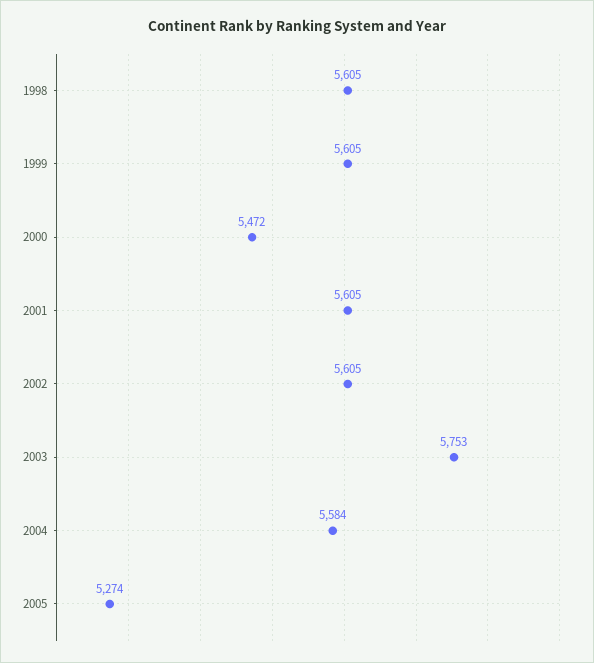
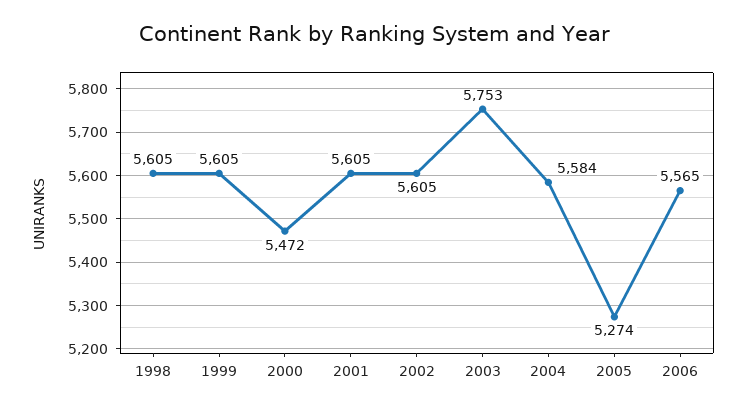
2006: none -> 5565

